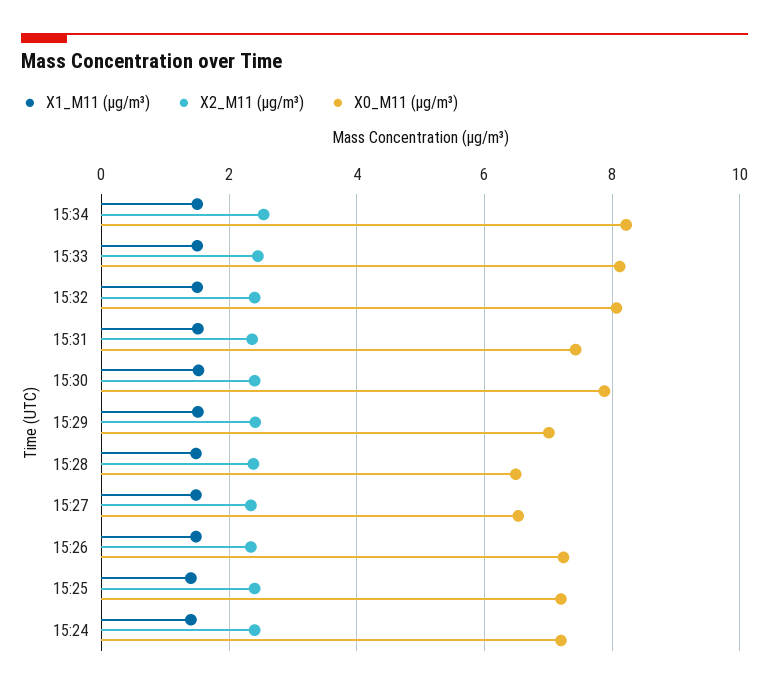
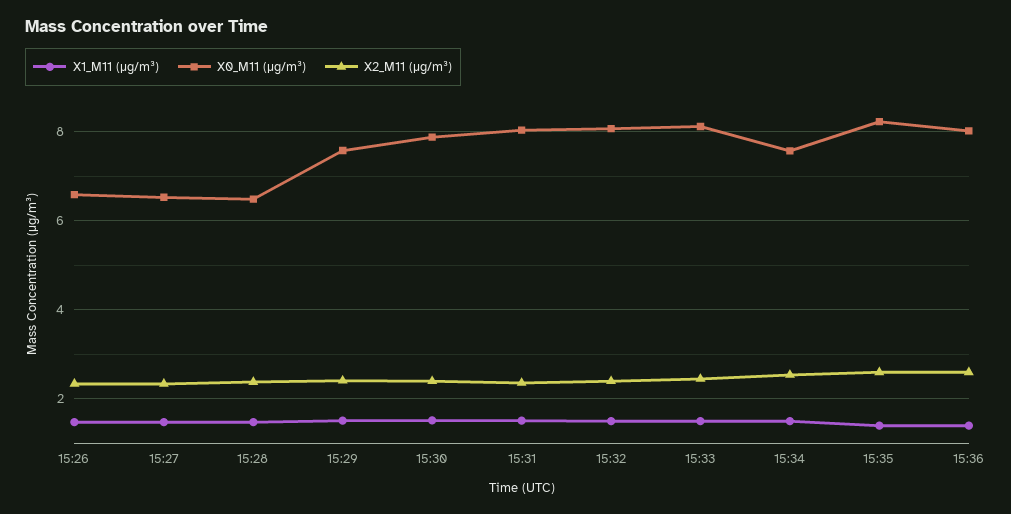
X0_M11 (μg/m³), 15:34: 8.2 -> 7.6
X0_M11 (μg/m³), 15:31: 7.4 -> 8
X0_M11 (μg/m³), 15:29: 7 -> 7.6
X0_M11 (μg/m³), 15:26: 7.2 -> 6.6
X1_M11 (μg/m³), 15:25: 1.4 -> none
X2_M11 (μg/m³), 15:25: 2.4 -> none
X0_M11 (μg/m³), 15:25: 7.2 -> none
X1_M11 (μg/m³), 15:24: 1.4 -> none
X2_M11 (μg/m³), 15:24: 2.4 -> none
X0_M11 (μg/m³), 15:24: 7.2 -> none
X1_M11 (μg/m³), 15:35: none -> 1.4
X0_M11 (μg/m³), 15:35: none -> 8.2
X2_M11 (μg/m³), 15:35: none -> 2.6
X1_M11 (μg/m³), 15:36: none -> 1.4
X0_M11 (μg/m³), 15:36: none -> 8
X2_M11 (μg/m³), 15:36: none -> 2.6

